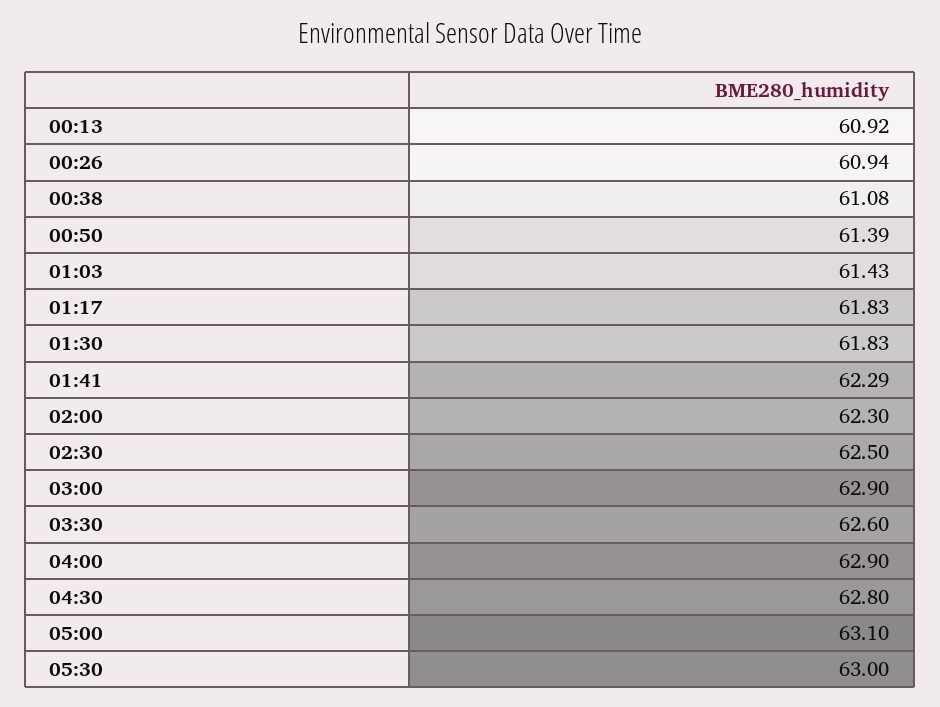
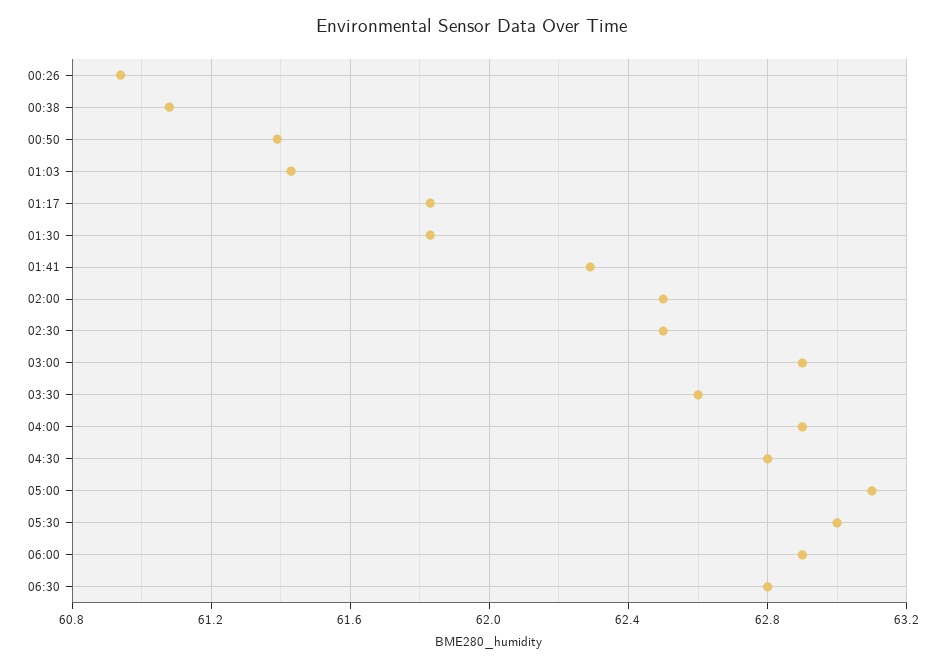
00:13: 60.92 -> none
02:00: 62.3 -> 62.5
06:00: none -> 62.9
06:30: none -> 62.8

